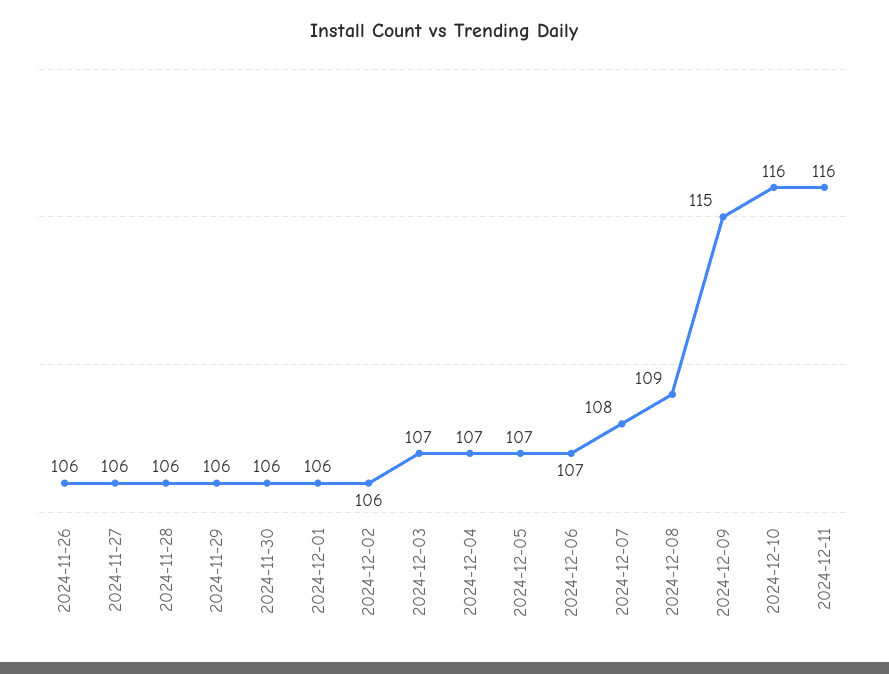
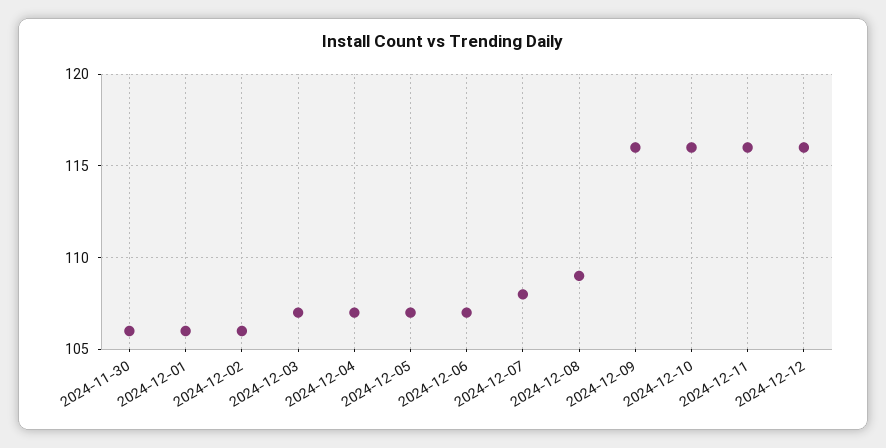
2024-11-26: 106 -> none
2024-11-27: 106 -> none
2024-11-28: 106 -> none
2024-11-29: 106 -> none
2024-12-09: 115 -> 116
2024-12-12: none -> 116

